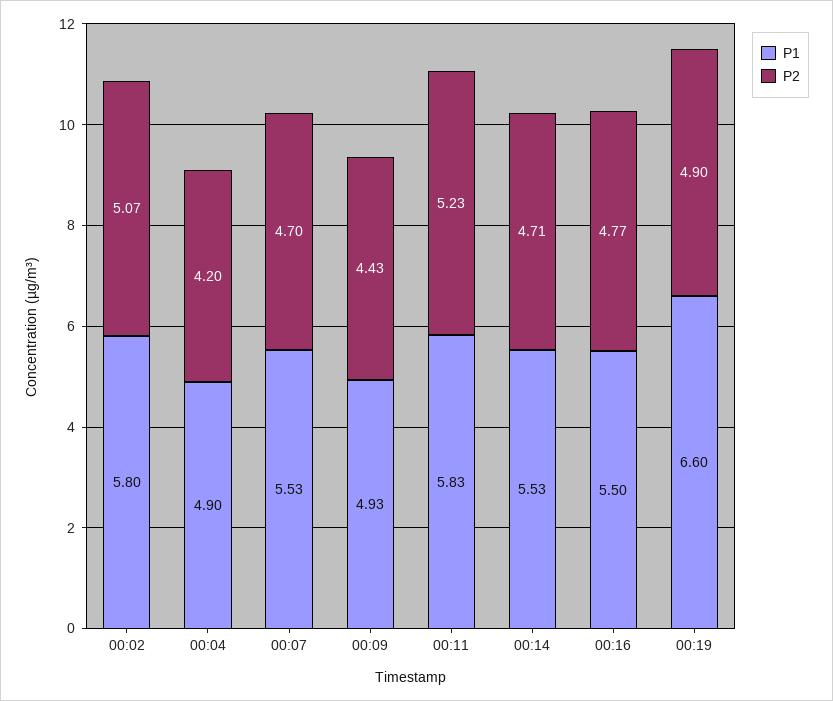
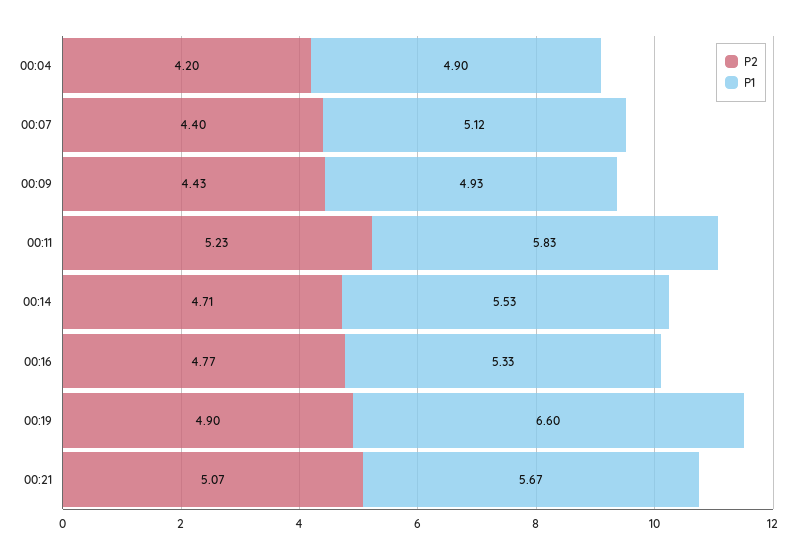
P1, 00:02: 5.8 -> none
P2, 00:02: 5.07 -> none
P1, 00:07: 5.53 -> 5.12
P2, 00:07: 4.7 -> 4.4
P1, 00:16: 5.5 -> 5.33
P2, 00:21: none -> 5.07
P1, 00:21: none -> 5.67

